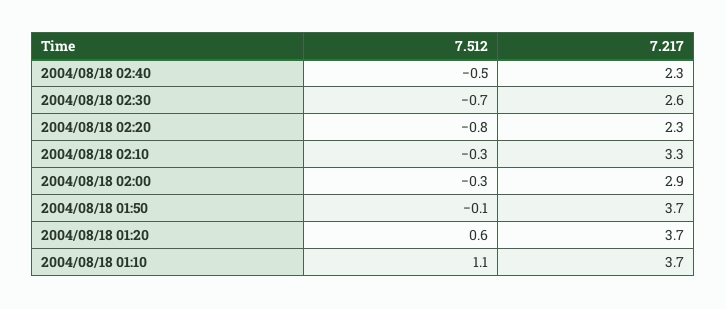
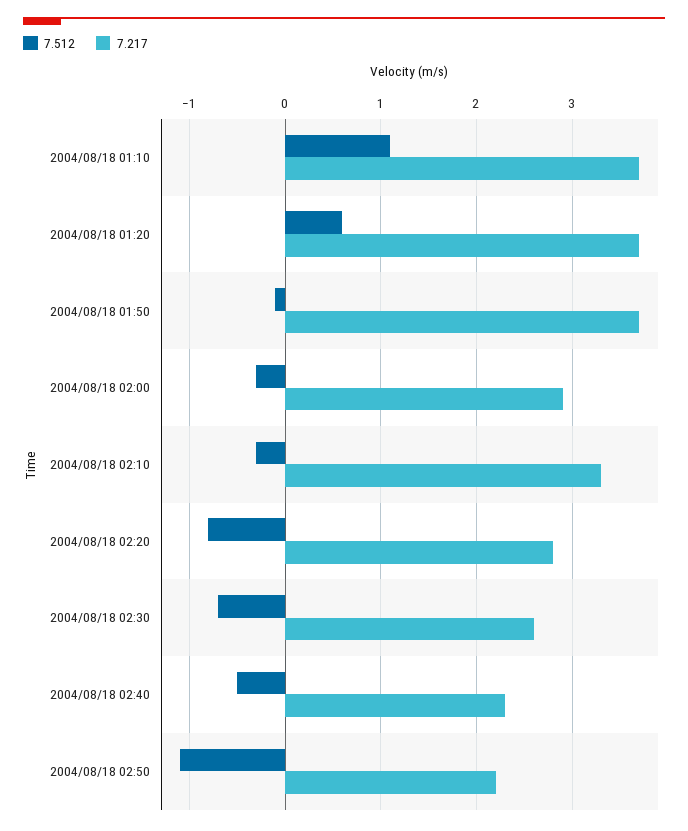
7.217, 2004/08/18 02:20: 2.3 -> 2.8
7.512, 2004/08/18 02:50: none -> -1.1
7.217, 2004/08/18 02:50: none -> 2.2

